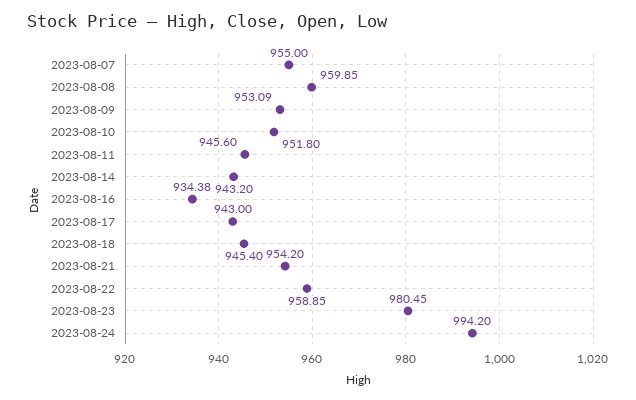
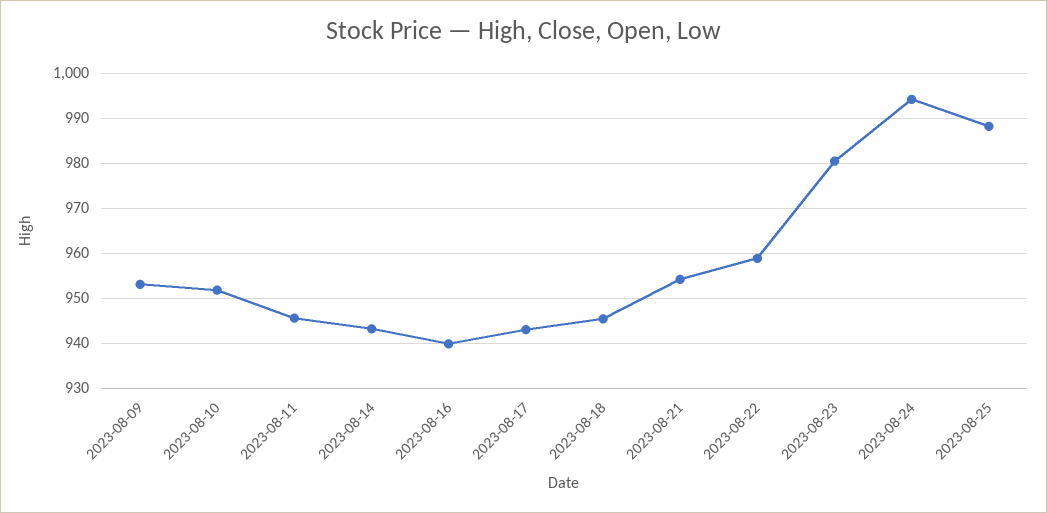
2023-08-07: 955 -> none
2023-08-08: 959.85 -> none
2023-08-16: 934.38 -> 940
2023-08-25: none -> 988

